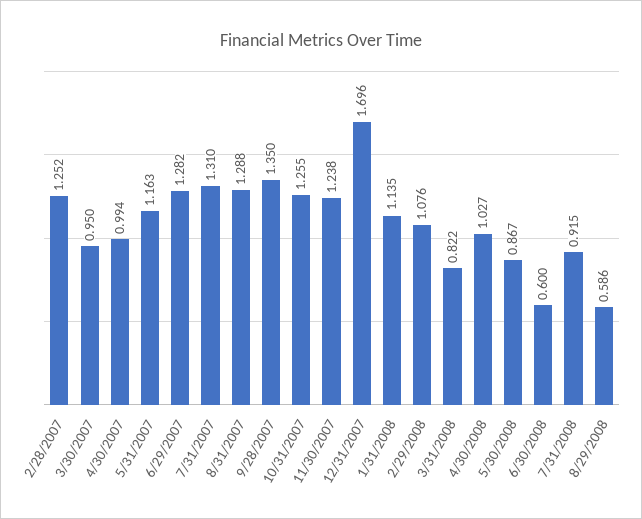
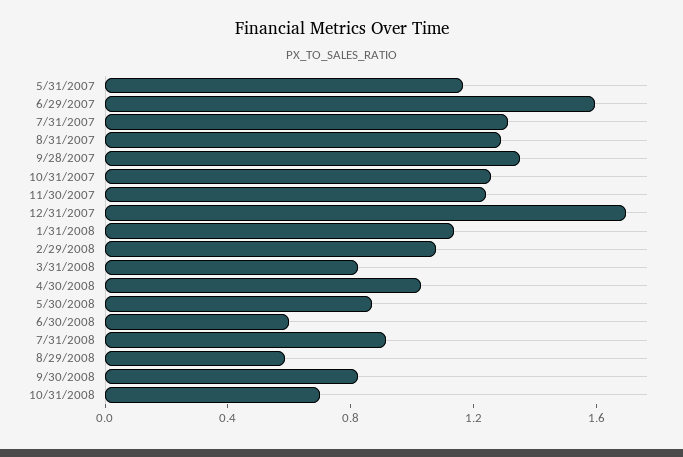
2/28/2007: 1.252 -> none
3/30/2007: 0.95 -> none
4/30/2007: 0.994 -> none
6/29/2007: 1.282 -> 1.6
9/30/2008: none -> 0.8
10/31/2008: none -> 0.7

